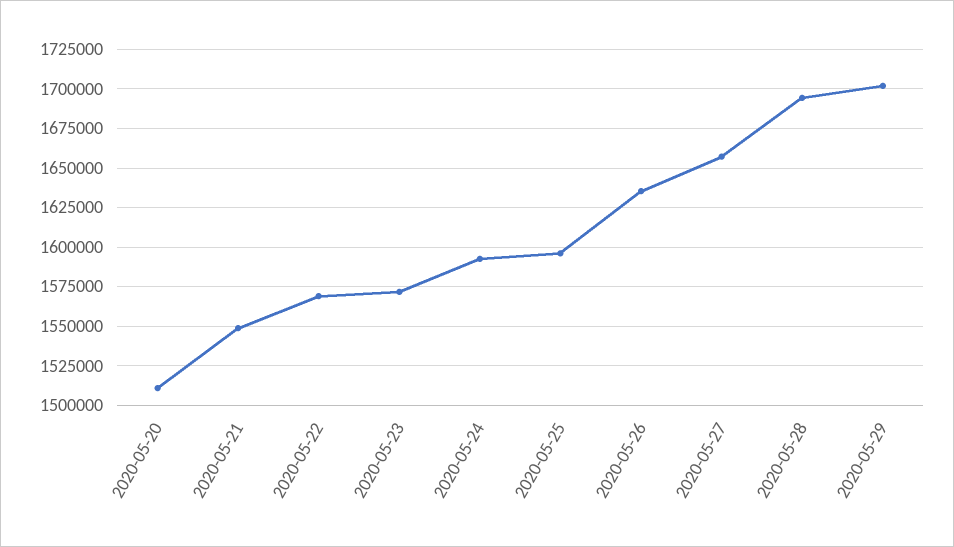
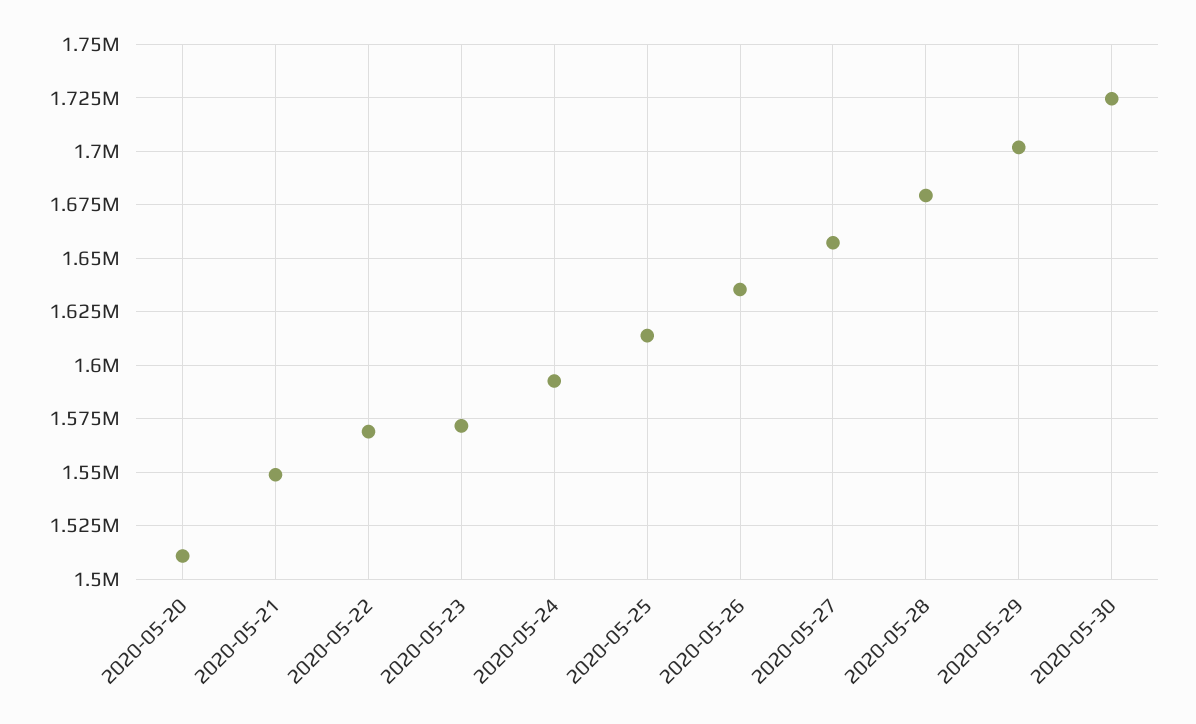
2020-05-25: 1595000 -> 1615000
2020-05-28: 1695000 -> 1680000
2020-05-30: none -> 1725000

